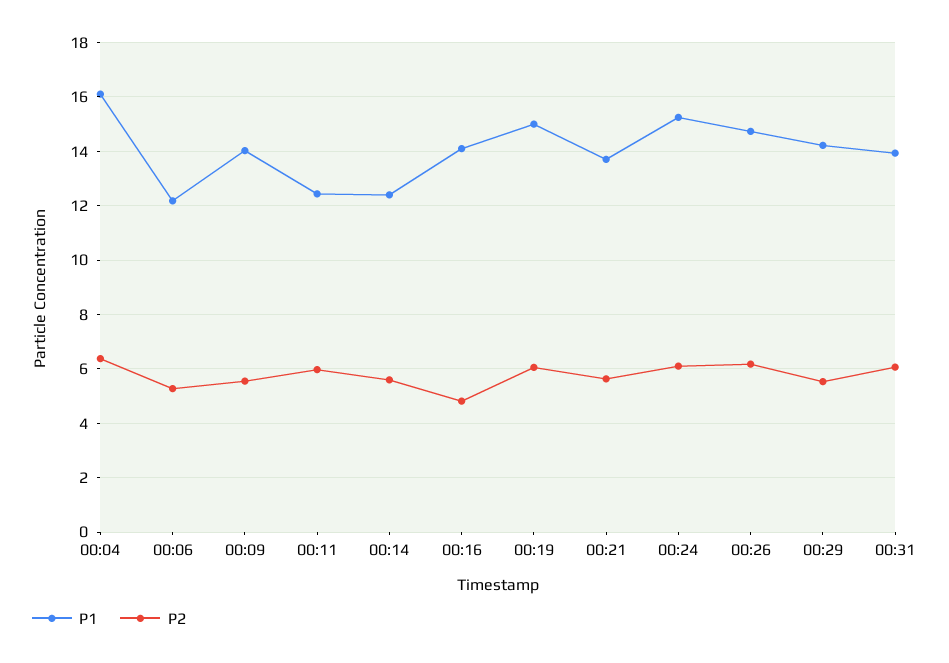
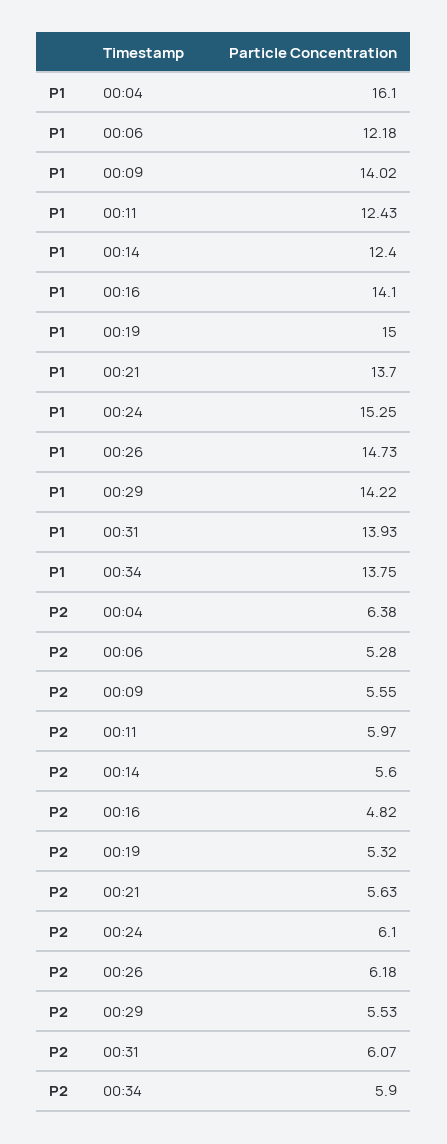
P2, 00:19: 6 -> 5.32
P1, 00:34: none -> 13.75
P2, 00:34: none -> 5.9

